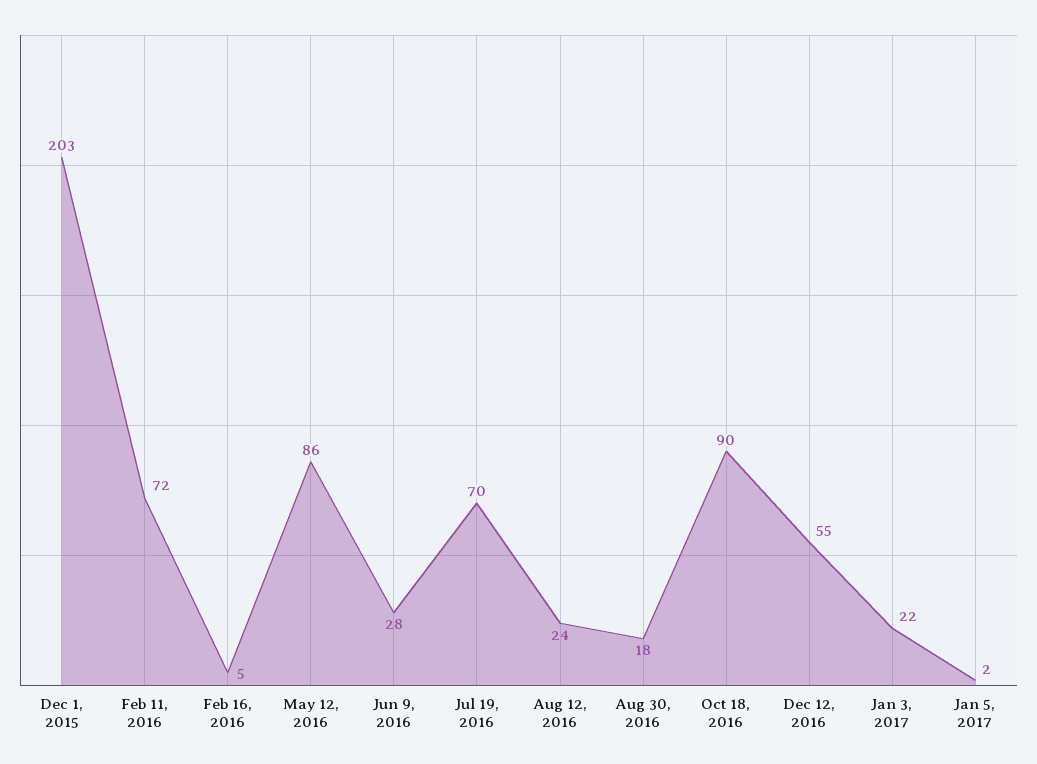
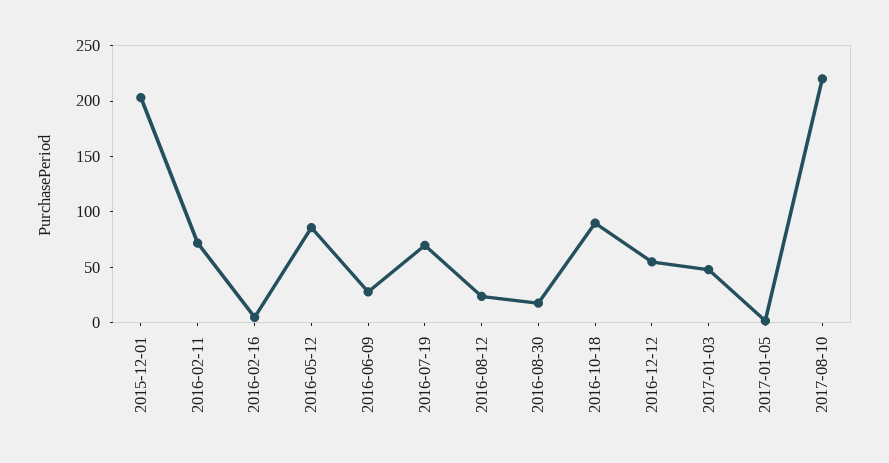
Jan 3, 2017: 22 -> 50
2017-08-10: none -> 220

